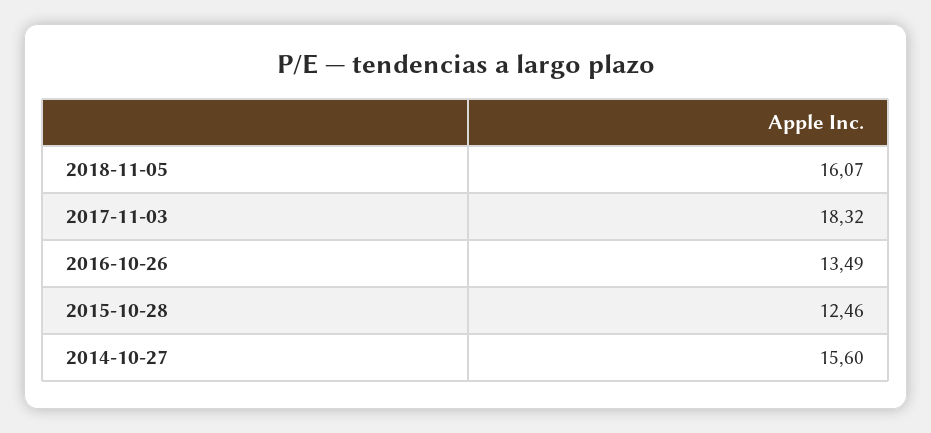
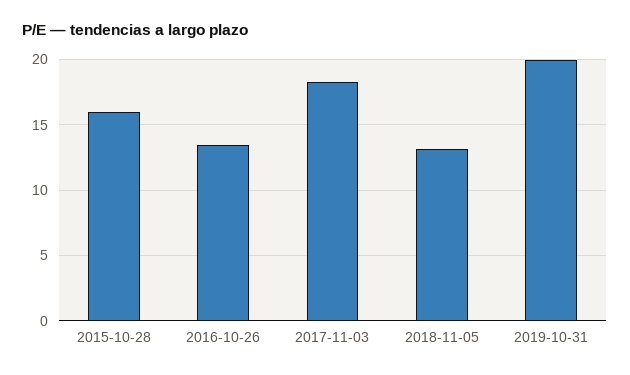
2018-11-05: 16.07 -> 13
2015-10-28: 12.46 -> 16
2014-10-27: 15.6 -> none
2019-10-31: none -> 20

